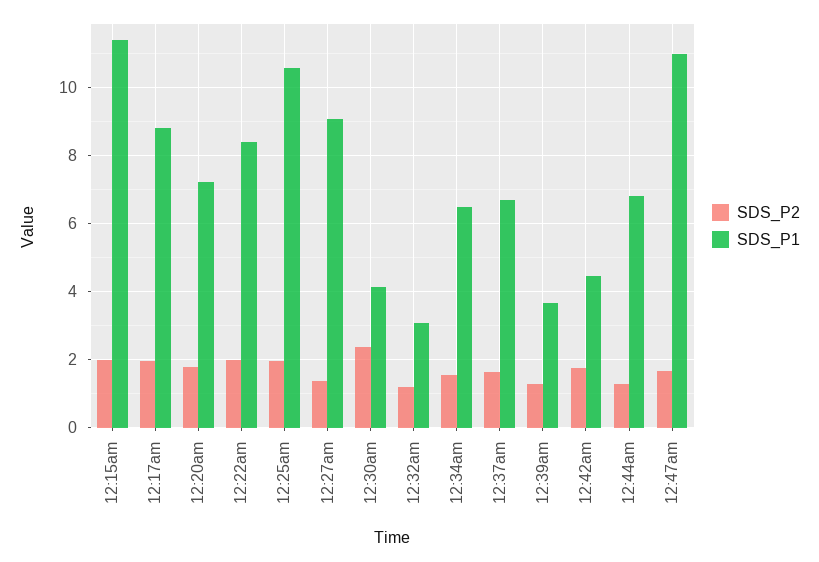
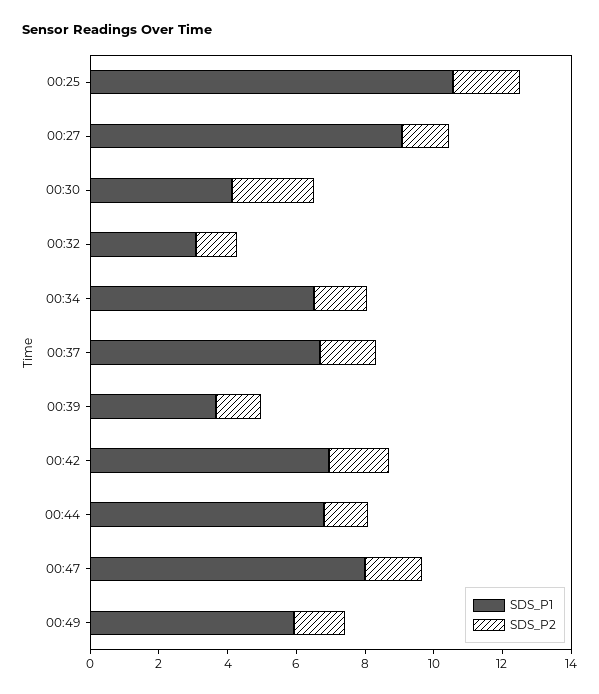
SDS_P2, 12:15am: 2 -> none
SDS_P1, 12:15am: 11.4 -> none
SDS_P2, 12:17am: 2 -> none
SDS_P1, 12:17am: 8.8 -> none
SDS_P2, 12:20am: 1.8 -> none
SDS_P1, 12:20am: 7.2 -> none
SDS_P2, 12:22am: 2 -> none
SDS_P1, 12:22am: 8.4 -> none
SDS_P1, 12:42am: 4.4 -> 7
SDS_P1, 12:47am: 11 -> 8
SDS_P1, 00:49: none -> 6
SDS_P2, 00:49: none -> 1.5

